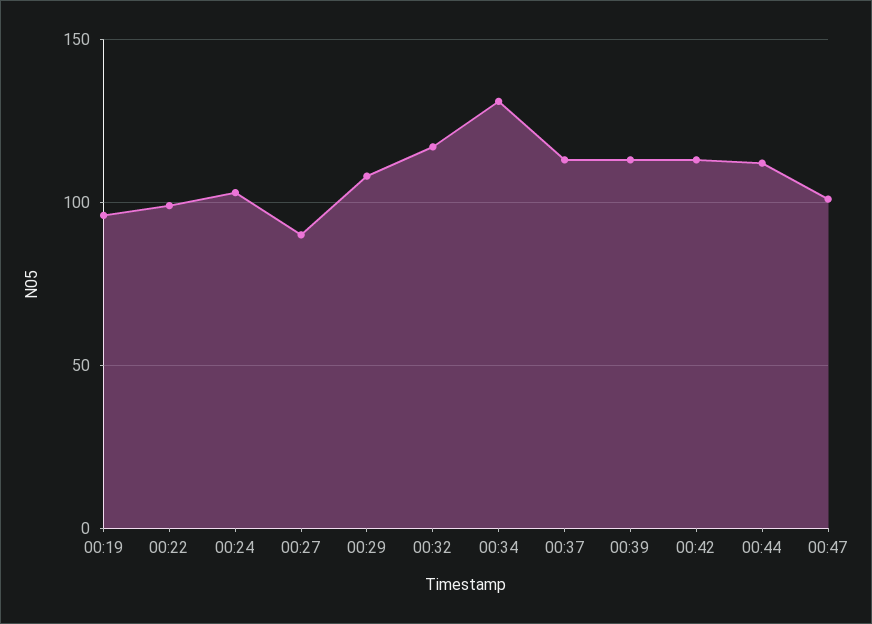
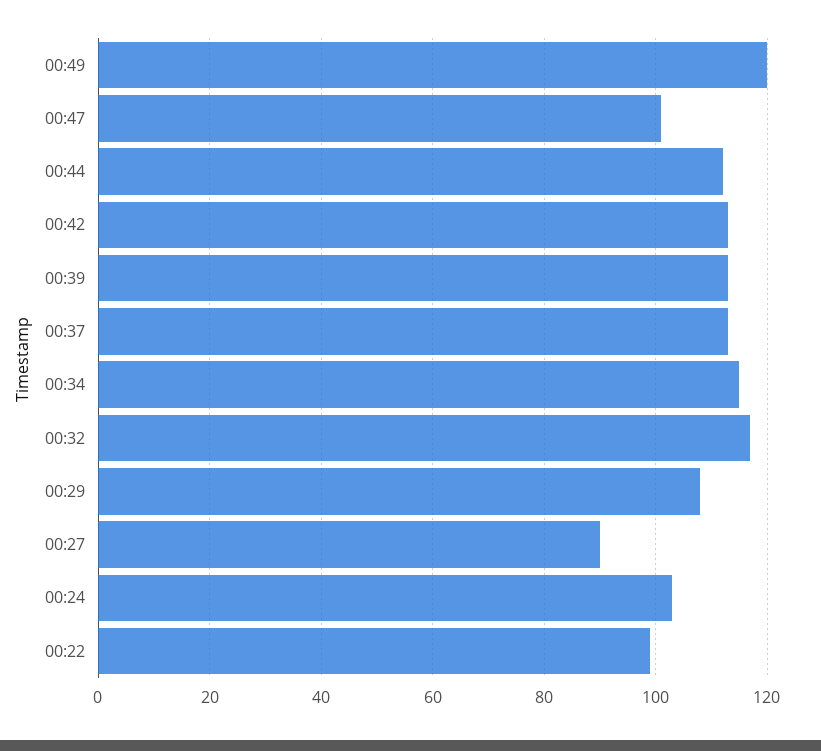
00:19: 95 -> none
00:34: 130 -> 115
00:49: none -> 120

